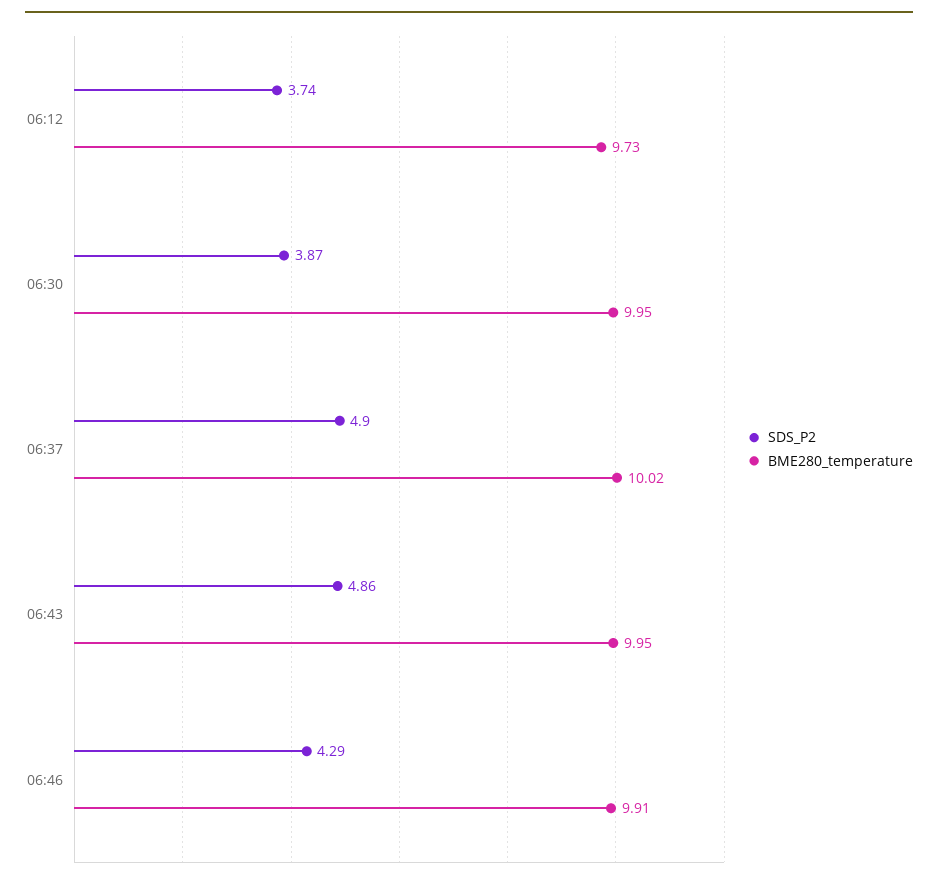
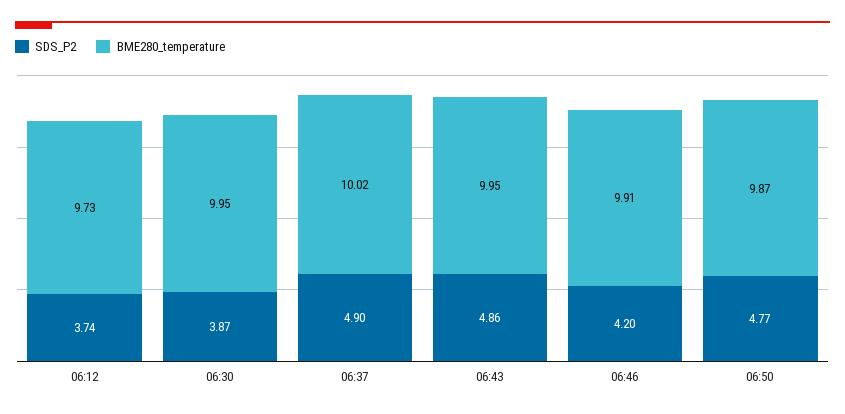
SDS_P2, 06:46: 4.29 -> 4.2
SDS_P2, 06:50: none -> 4.77
BME280_temperature, 06:50: none -> 9.87

